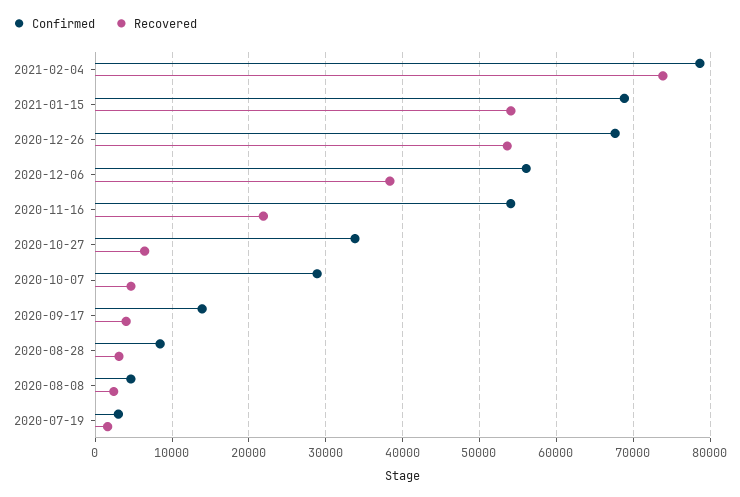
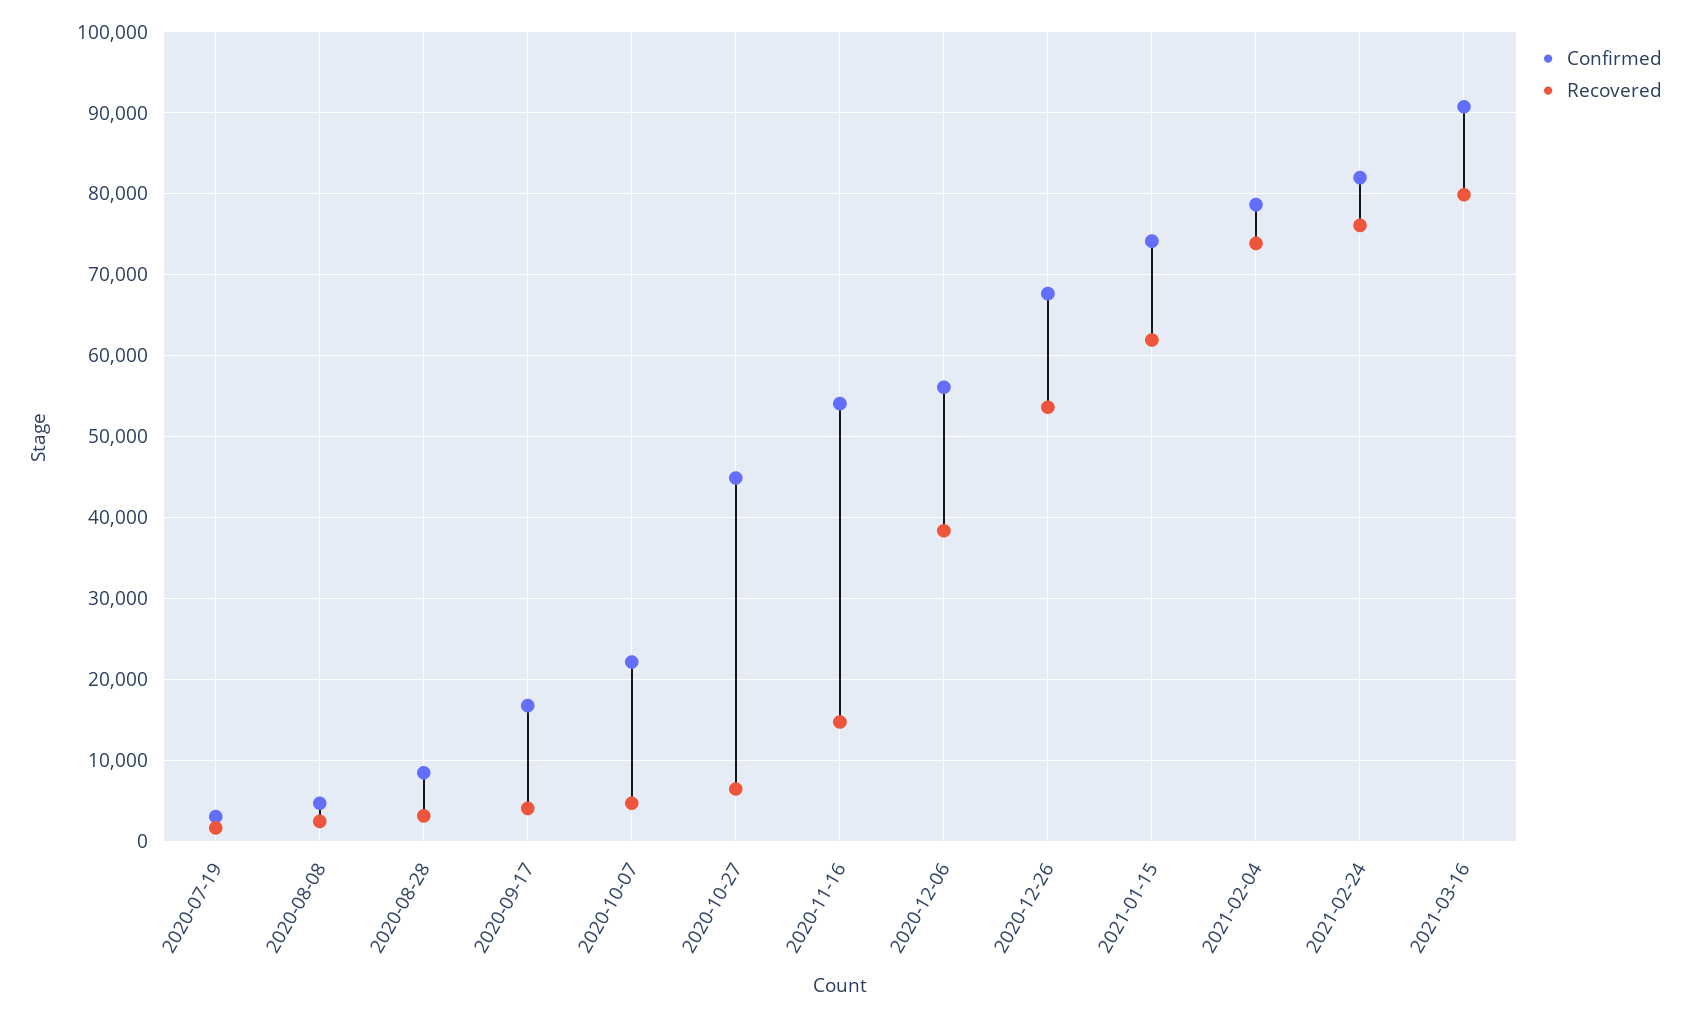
Confirmed, 2021-01-15: 69000 -> 74000
Recovered, 2021-01-15: 54000 -> 62000
Recovered, 2020-11-16: 22000 -> 15000
Confirmed, 2020-10-27: 34000 -> 45000
Confirmed, 2020-10-07: 29000 -> 22000
Confirmed, 2020-09-17: 14000 -> 17000
Confirmed, 2021-02-24: none -> 82000
Recovered, 2021-02-24: none -> 76000
Confirmed, 2021-03-16: none -> 91000
Recovered, 2021-03-16: none -> 80000

